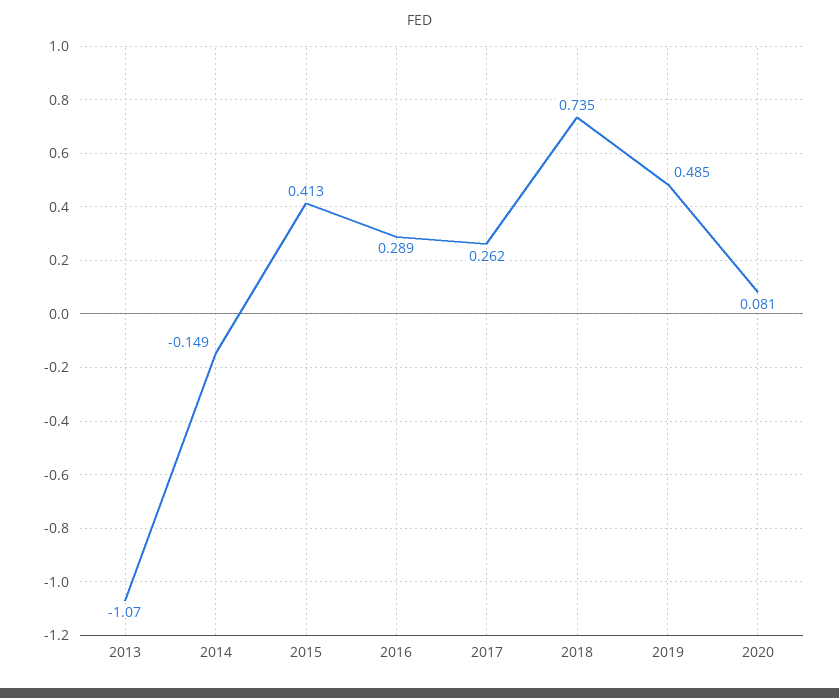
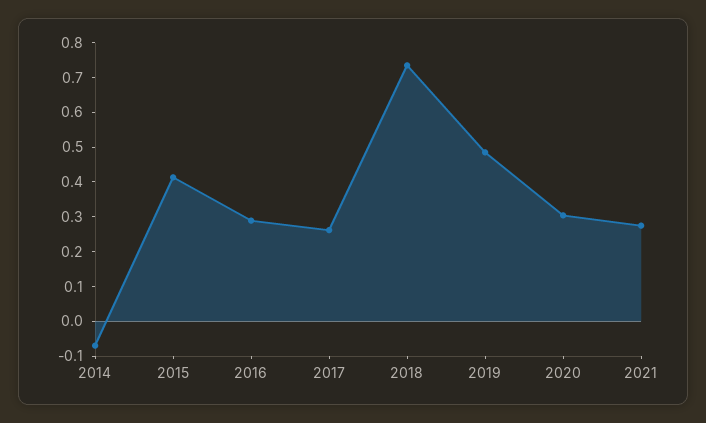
2013: -1.07 -> none
2014: -0.149 -> -0.075
2020: 0.081 -> 0.3
2021: none -> 0.275

